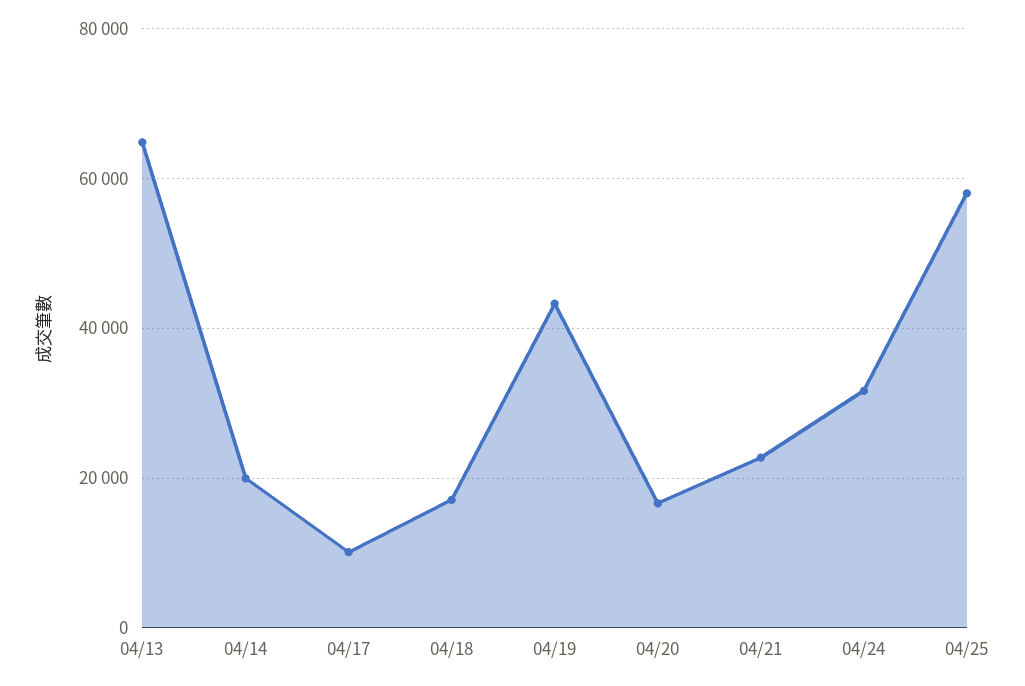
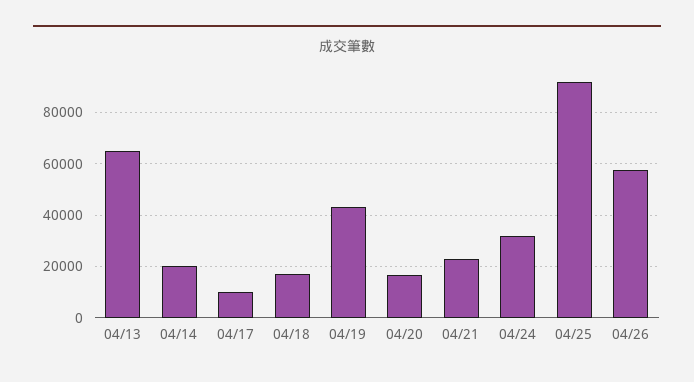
04/25: 58000 -> 92500
04/26: none -> 57500

